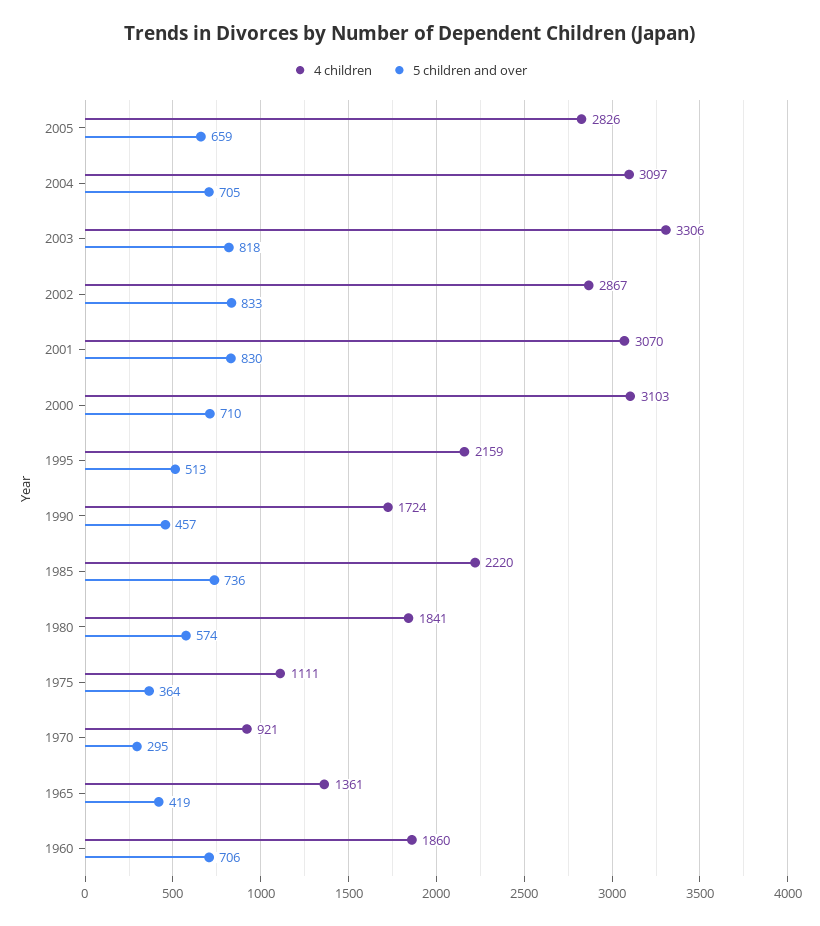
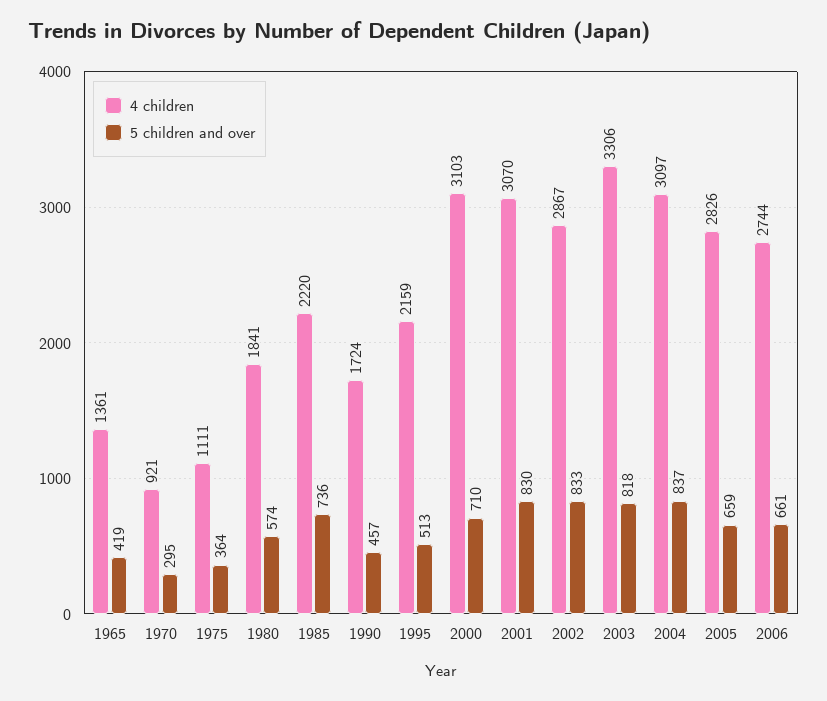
5 children and over, 2004: 705 -> 837
4 children, 1960: 1860 -> none
5 children and over, 1960: 706 -> none
4 children, 2006: none -> 2744
5 children and over, 2006: none -> 661

